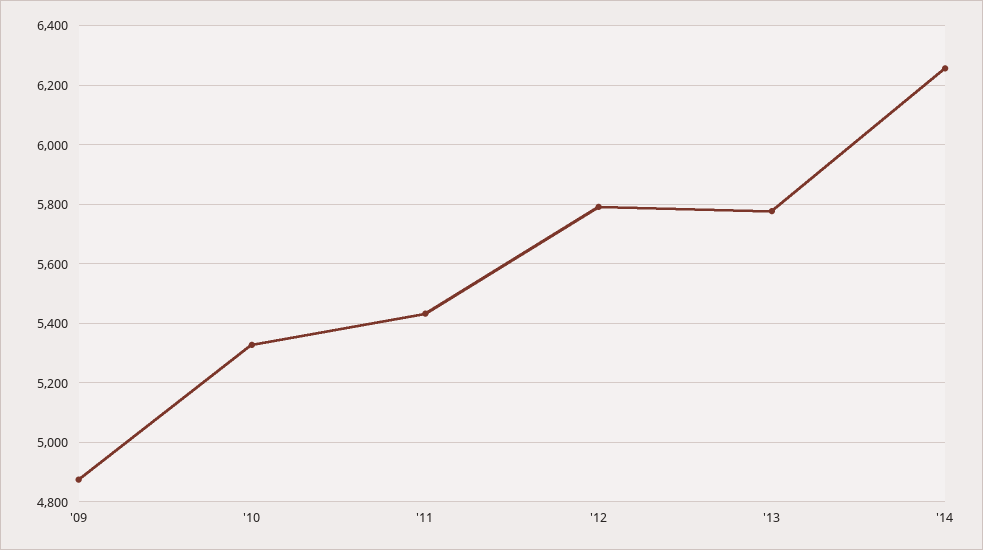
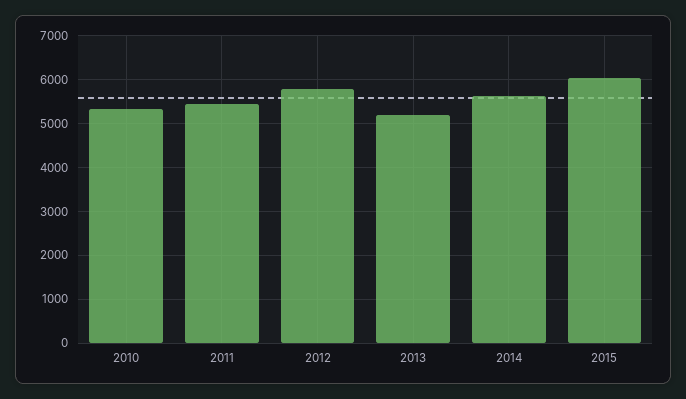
'09: 4875 -> none
'13: 5775 -> 5200
'14: 6250 -> 5600
2015: none -> 6000

